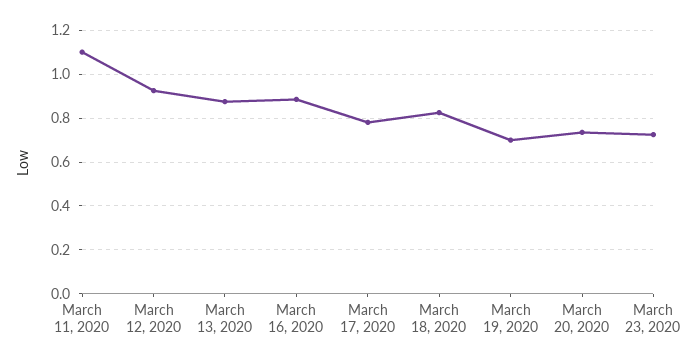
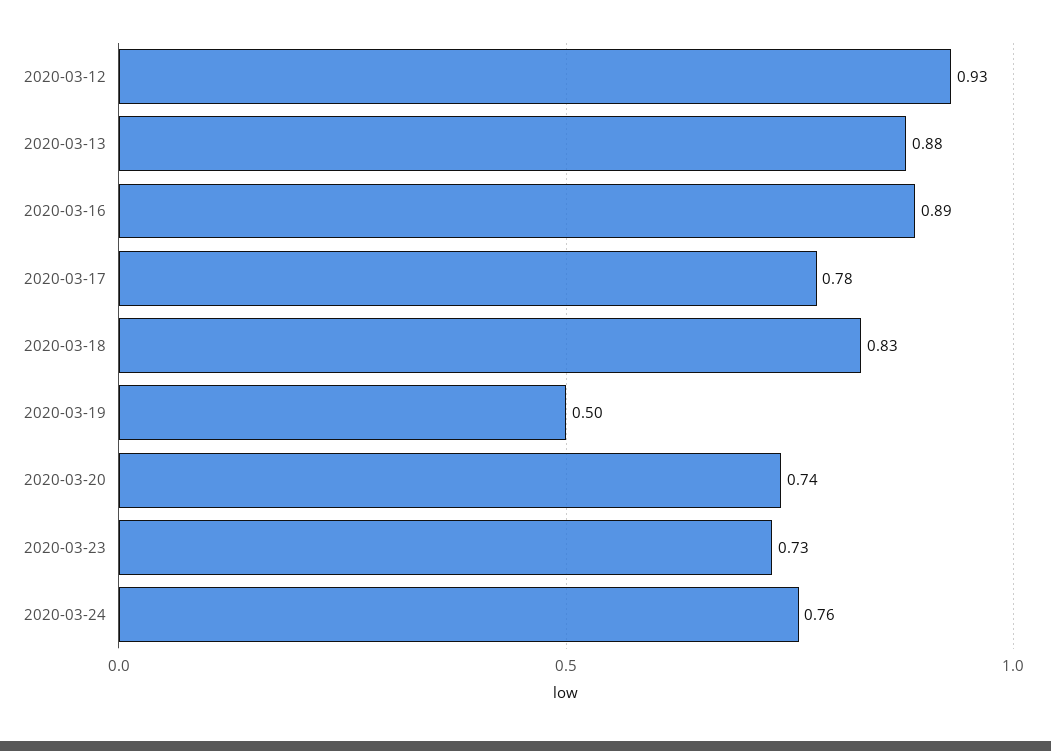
March 11, 2020: 1.1 -> none
March 19, 2020: 0.7 -> 0.5
2020-03-24: none -> 0.76

